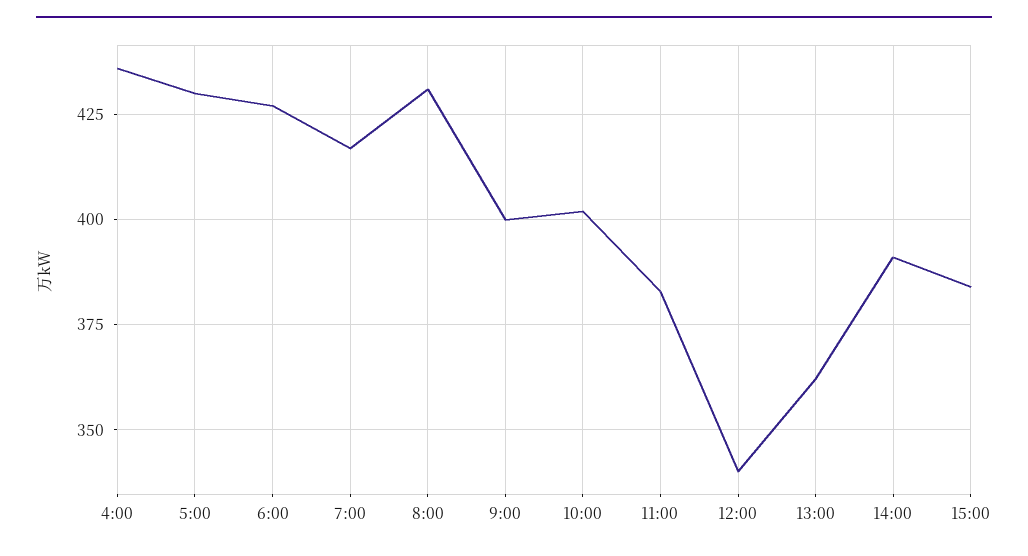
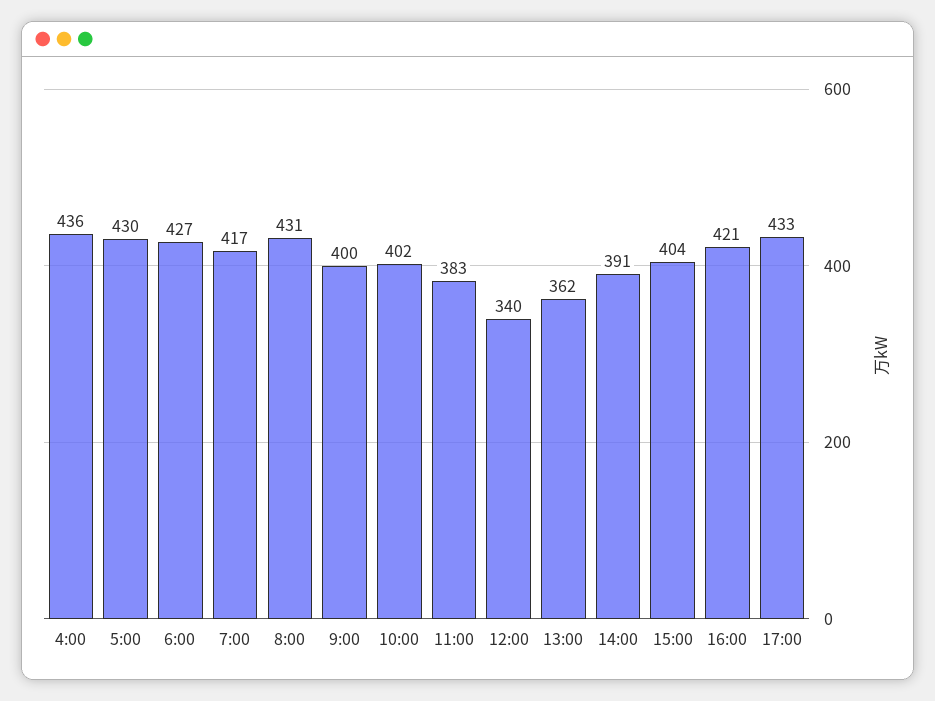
15:00: 385 -> 404
16:00: none -> 421
17:00: none -> 433

